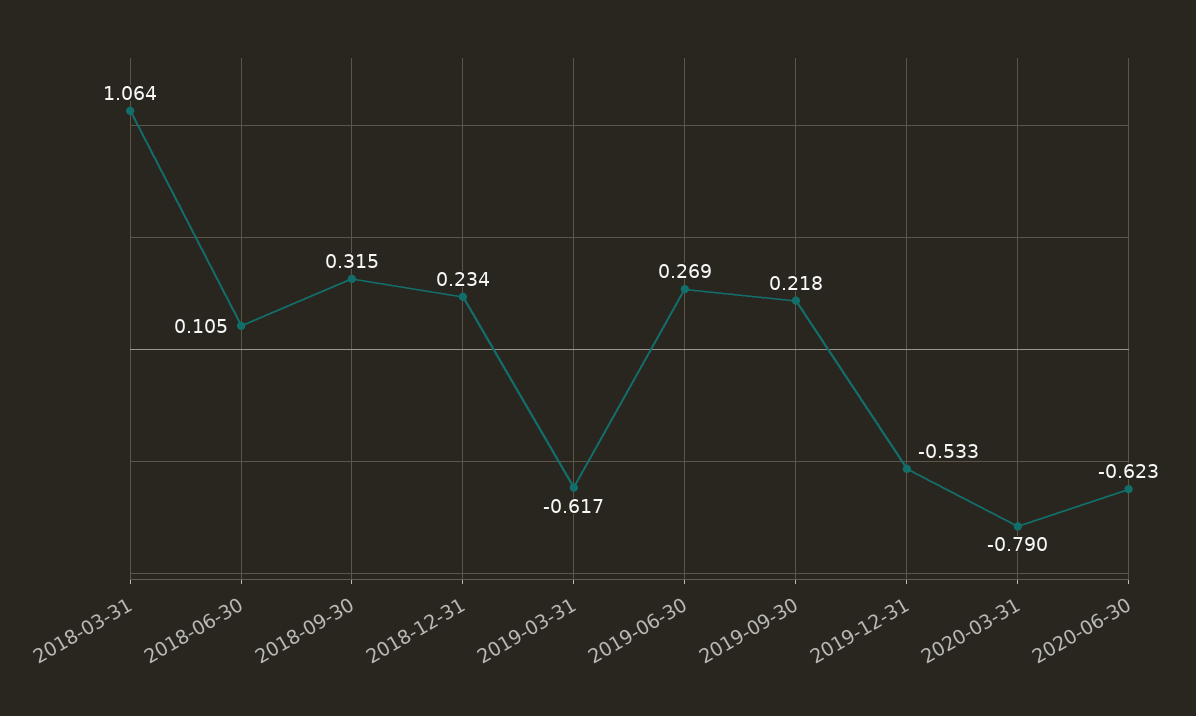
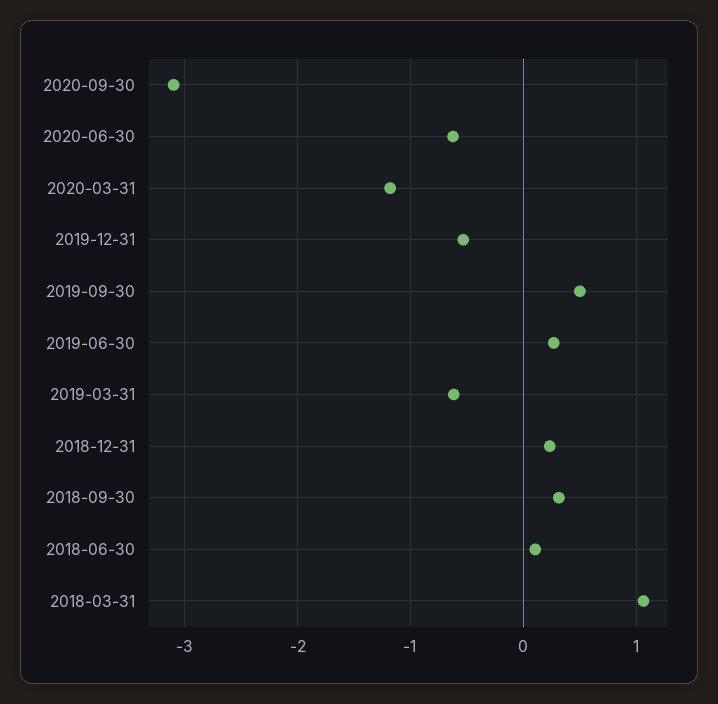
2019-09-30: 0.218 -> 0.5
2020-03-31: -0.79 -> -1.2
2020-09-30: none -> -3.1

